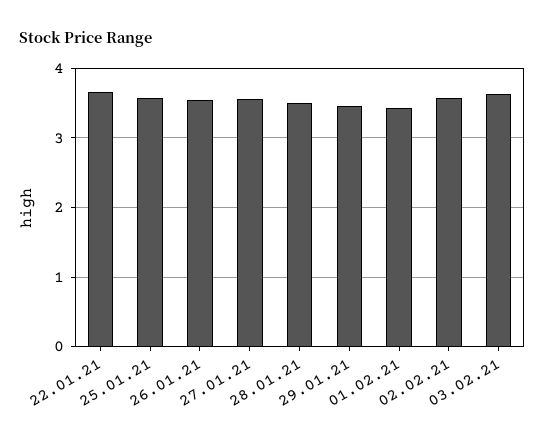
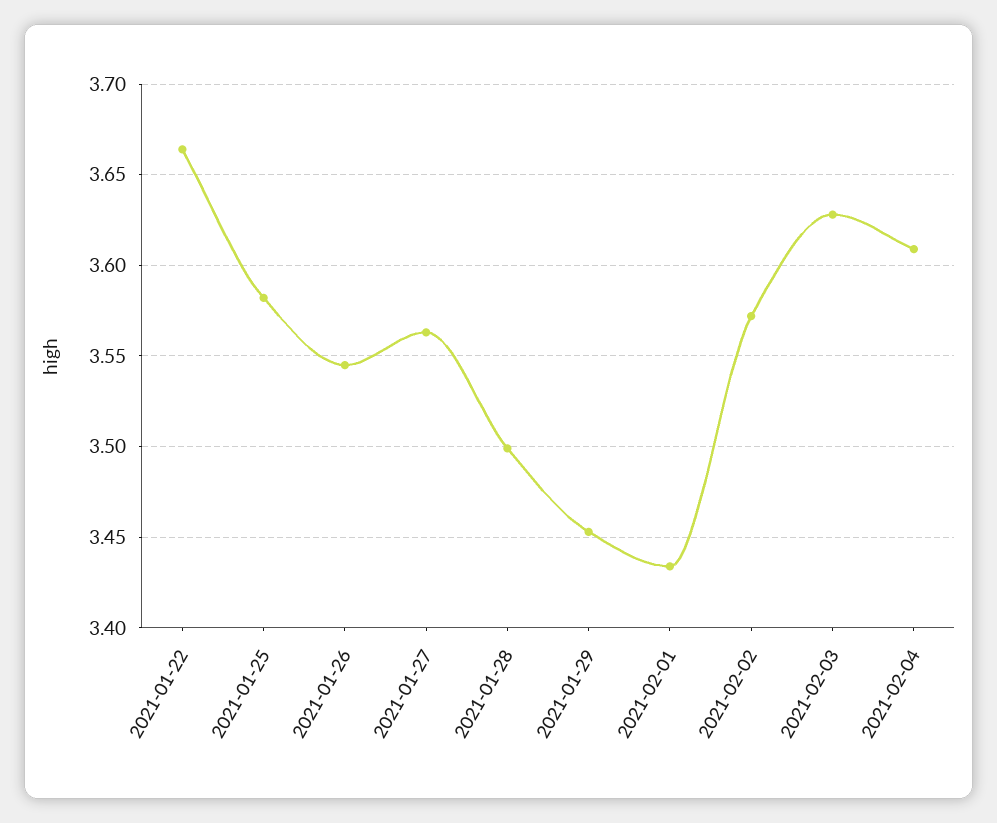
2021-02-04: none -> 3.61

